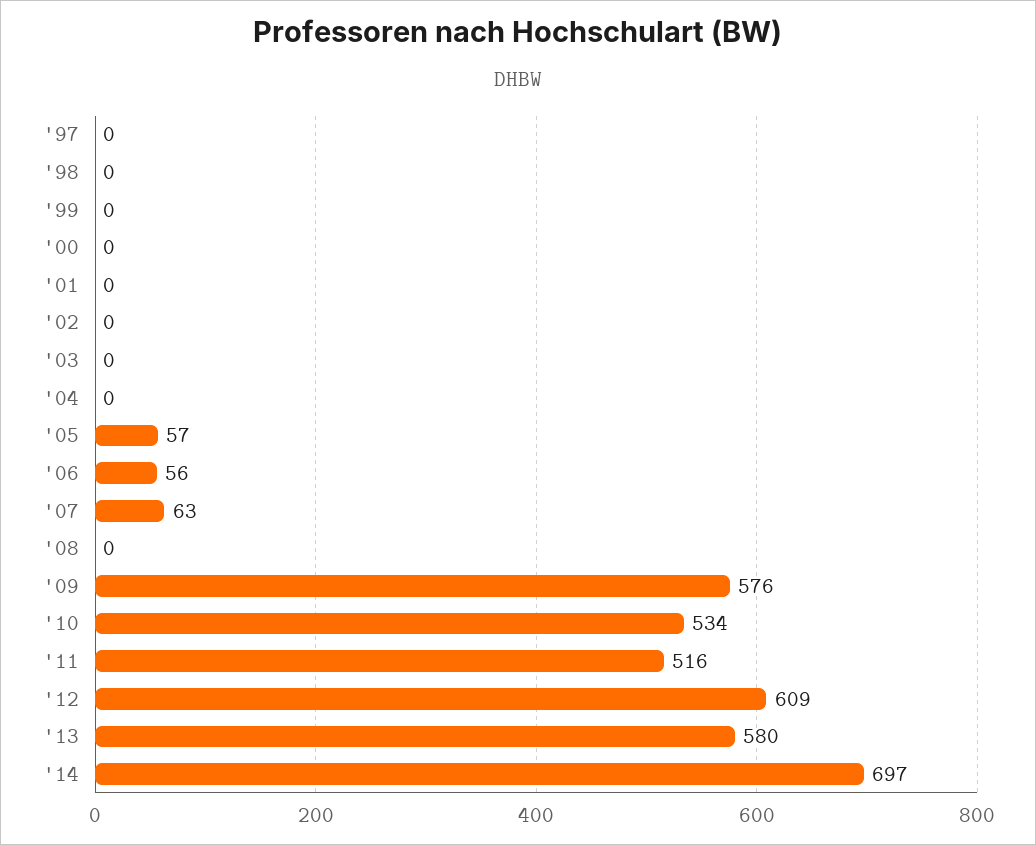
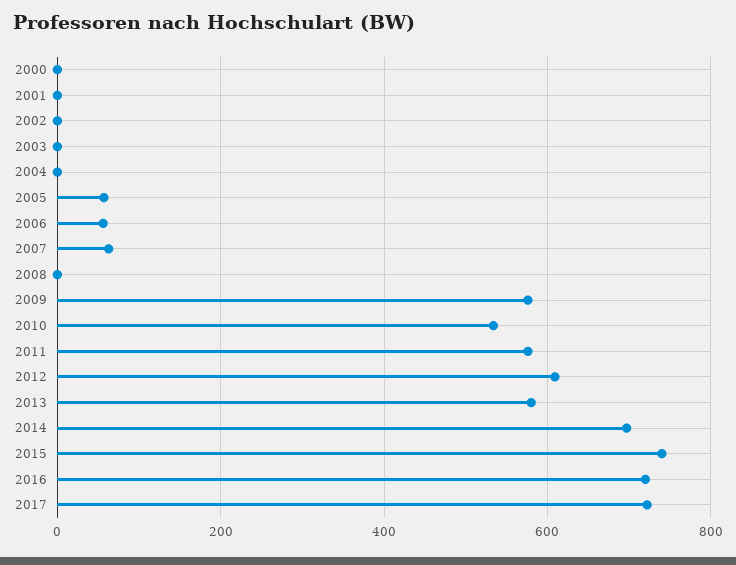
'97: 0 -> none
'98: 0 -> none
'99: 0 -> none
'11: 516 -> 580
2015: none -> 740
2016: none -> 720
2017: none -> 720

